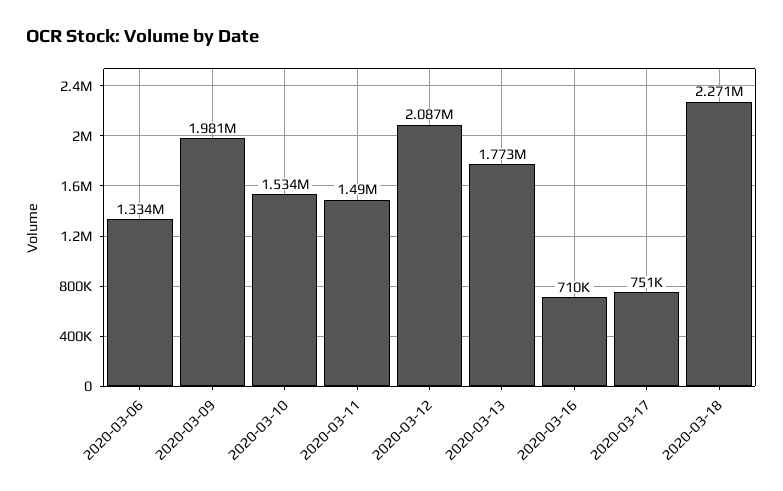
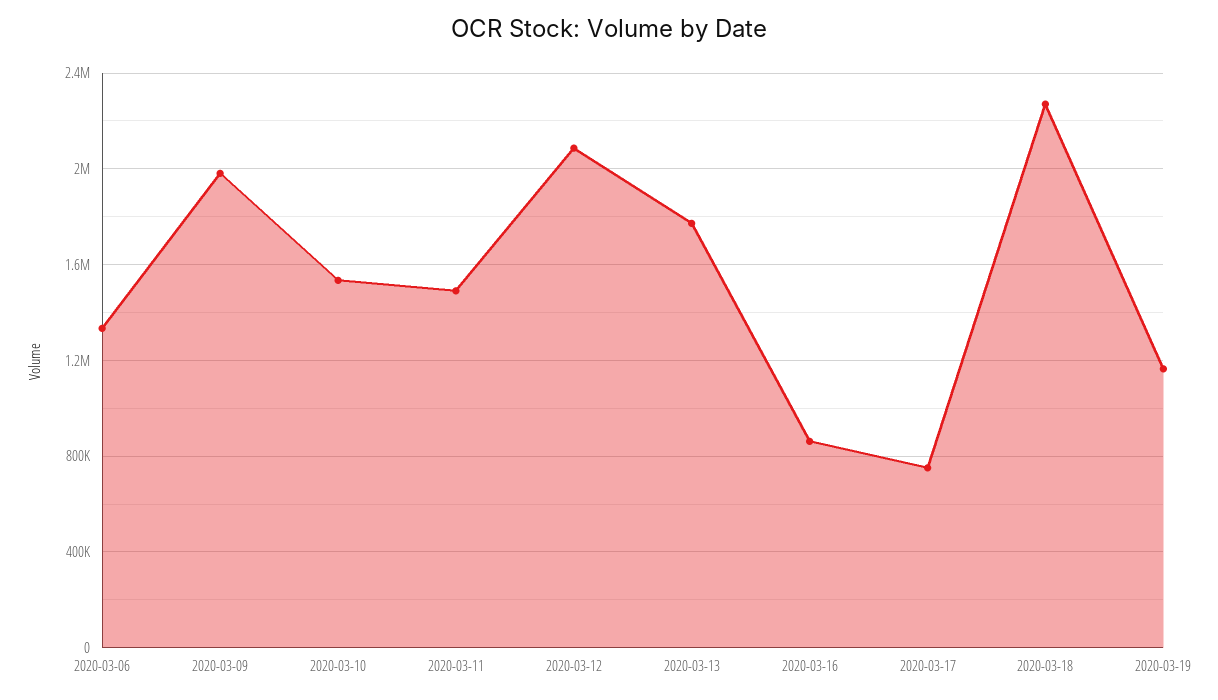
2020-03-16: 710000 -> 850000
2020-03-19: none -> 1150000

